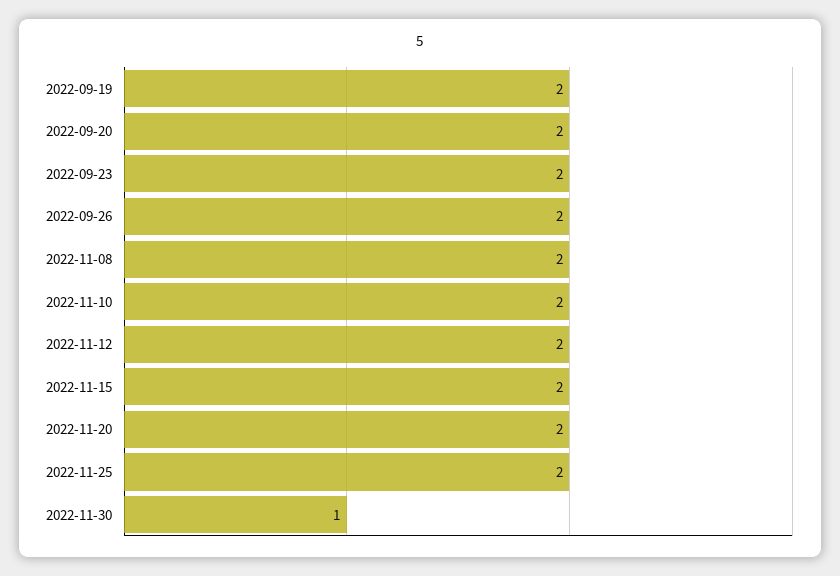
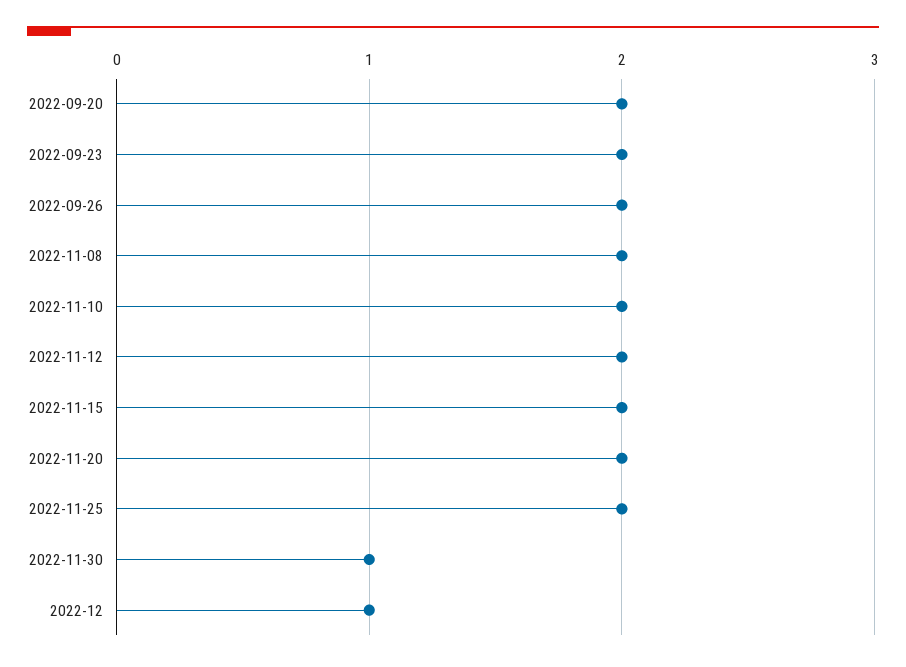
2022-09-19: 2 -> none
2022-12: none -> 1

